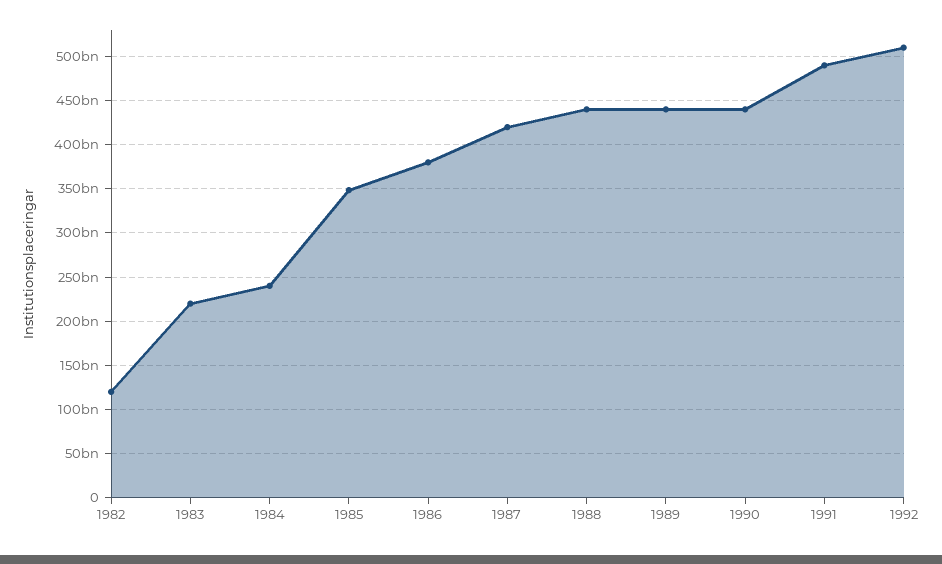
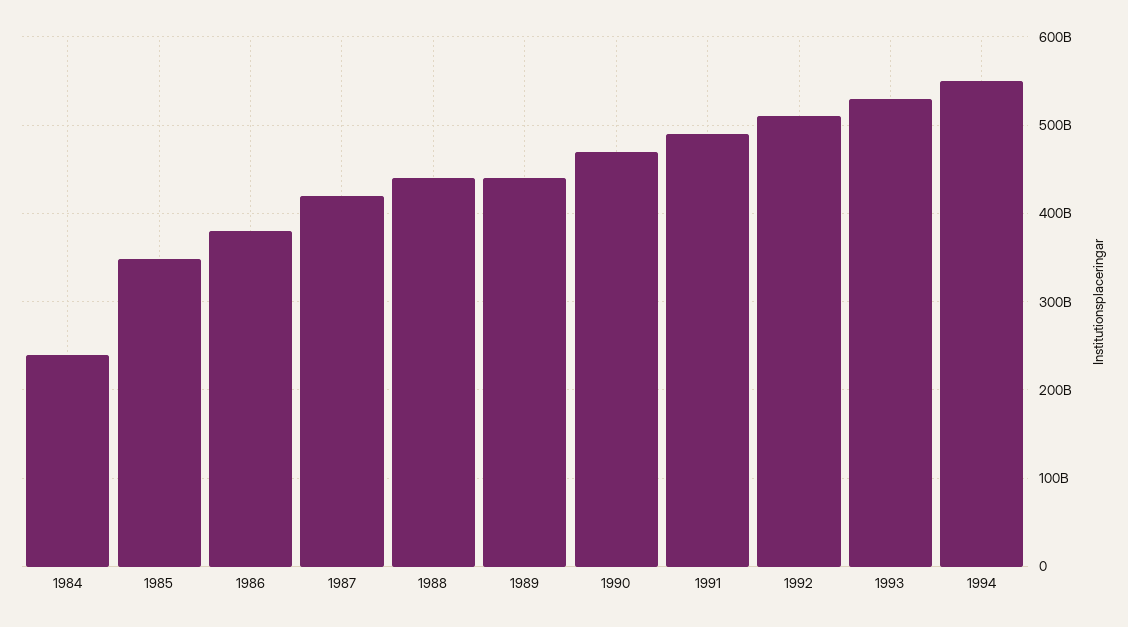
1982: 120000000000 -> none
1983: 220000000000 -> none
1990: 440000000000 -> 470000000000
1993: none -> 530000000000
1994: none -> 550000000000

